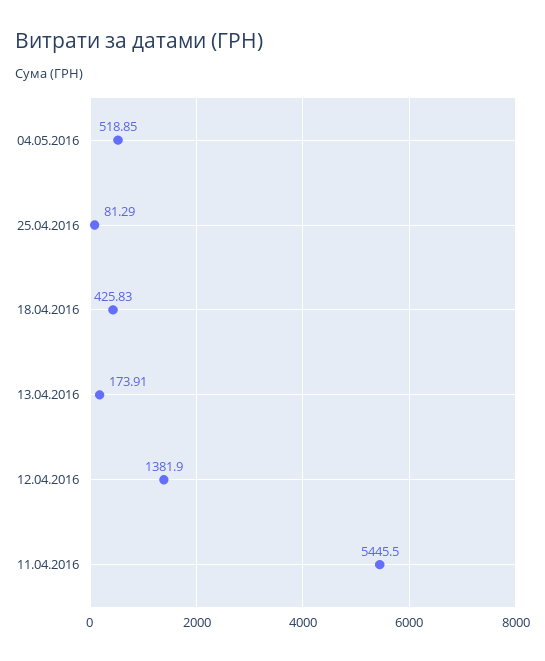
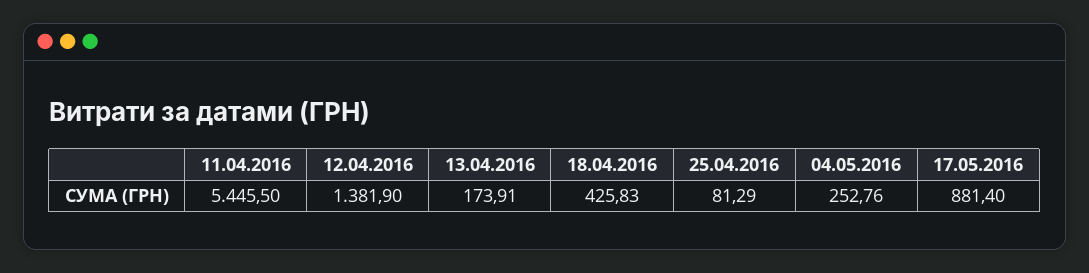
04.05.2016: 518.85 -> 252.76
17.05.2016: none -> 881.4

